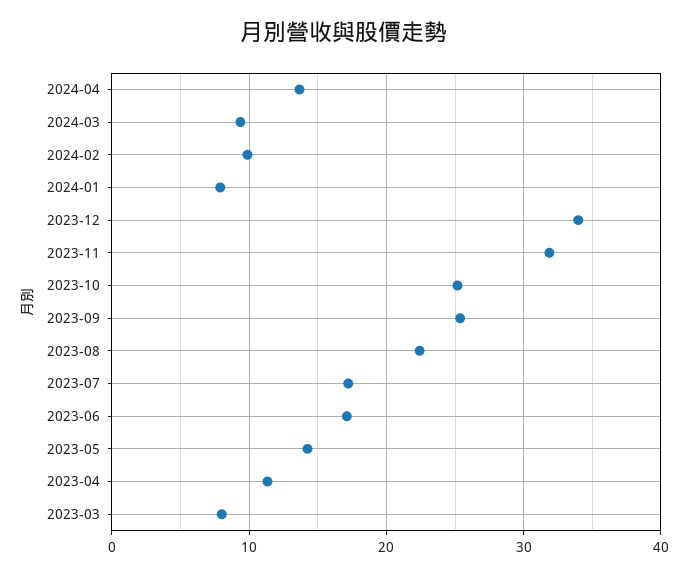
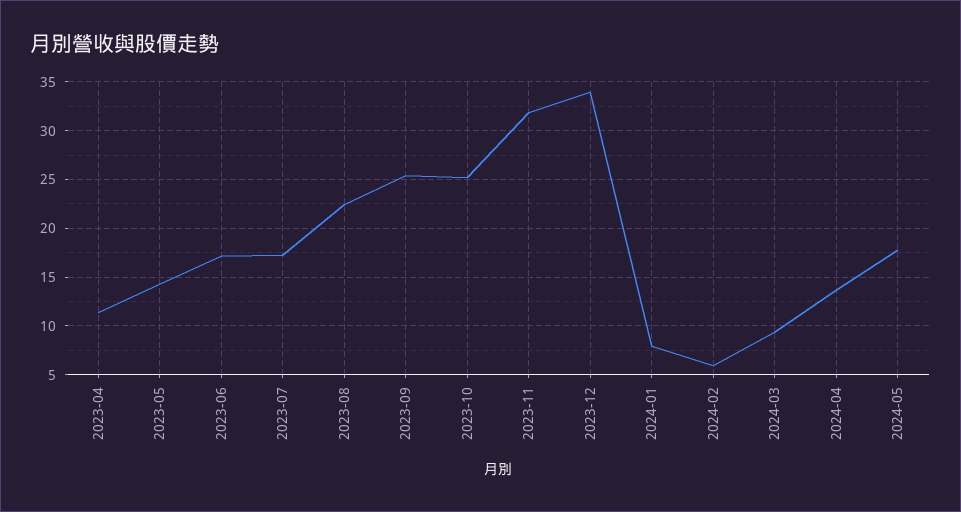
2024-02: 10 -> 6
2023-03: 8 -> none
2024-05: none -> 18

